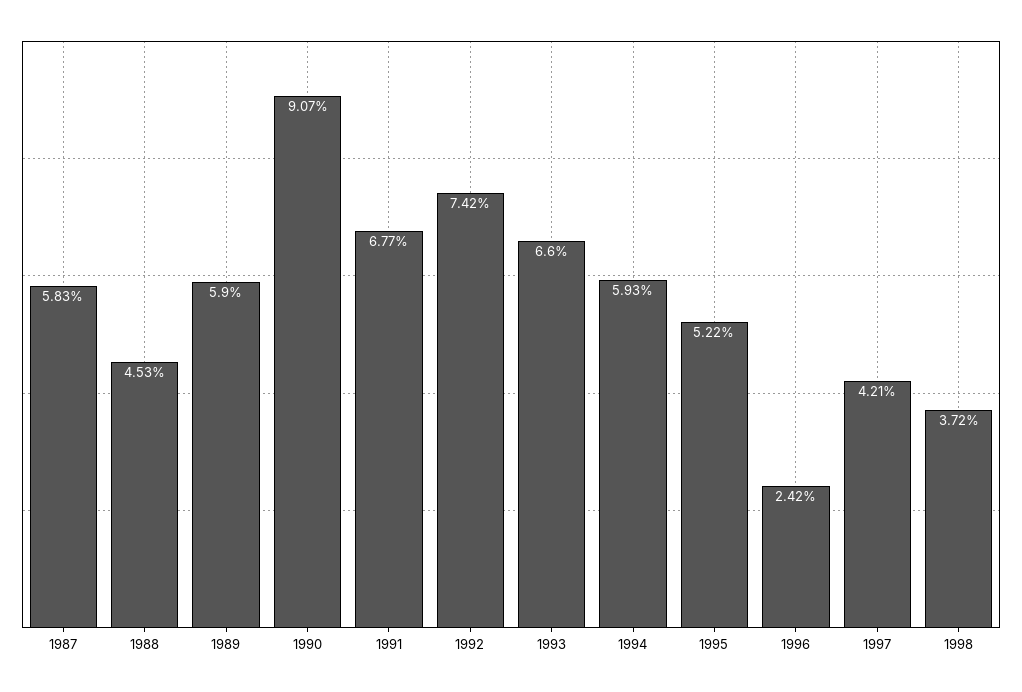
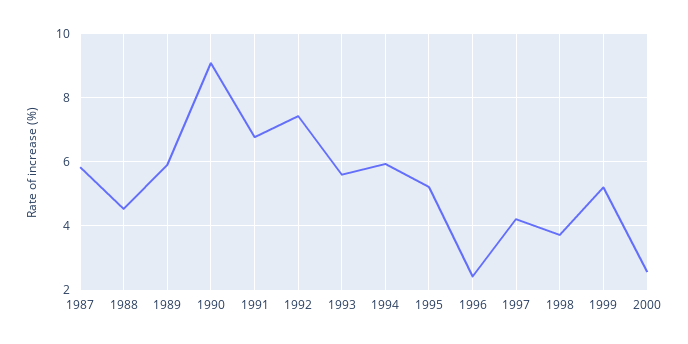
1993: 6.6 -> 5.6
1999: none -> 5.2
2000: none -> 2.6

